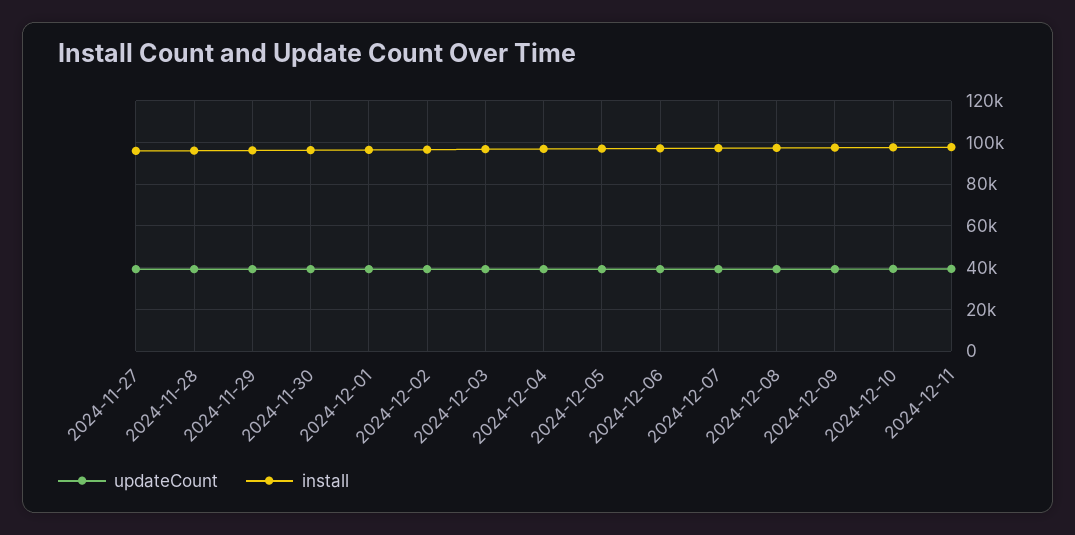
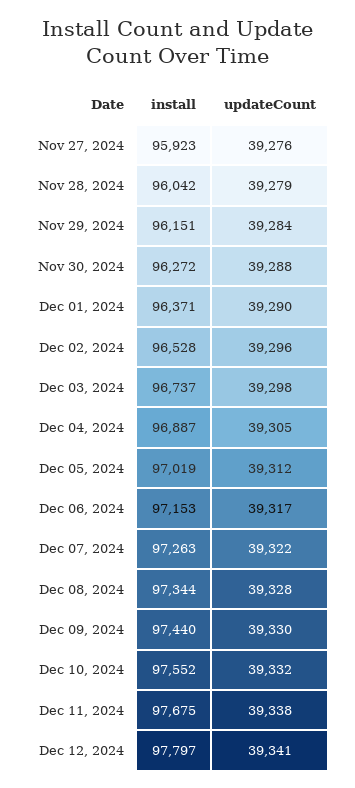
install, Dec 12, 2024: none -> 97797
updateCount, Dec 12, 2024: none -> 39341

